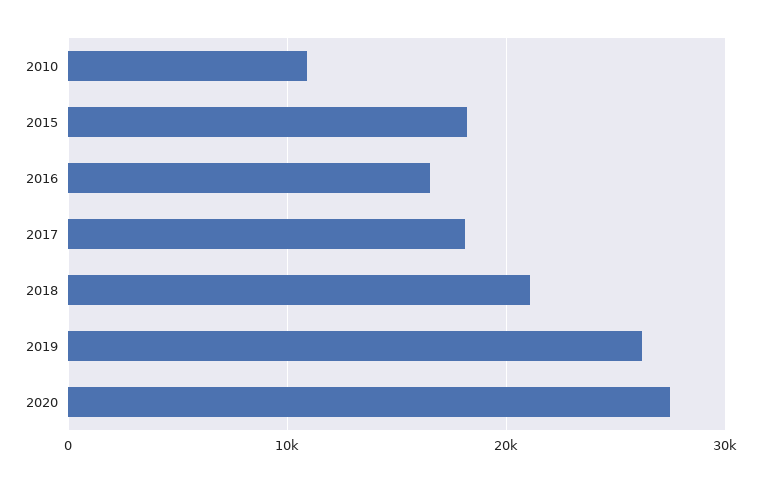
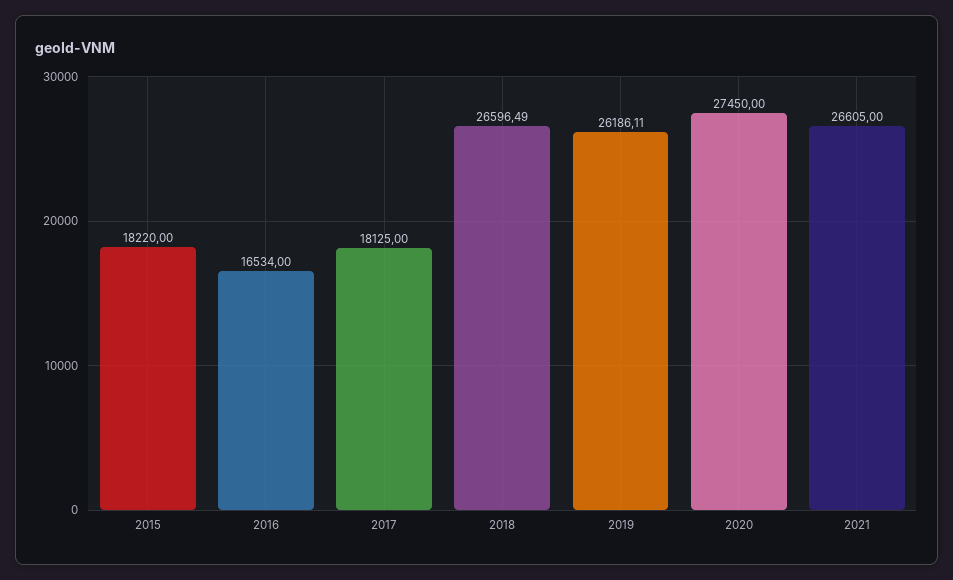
2010: 11000 -> none
2018: 21000 -> 26596.49
2021: none -> 26605

